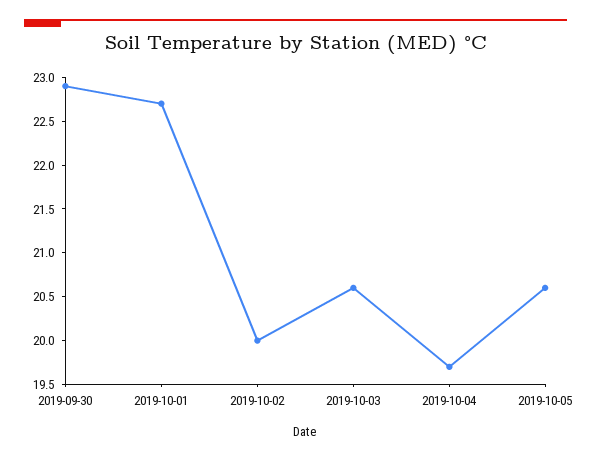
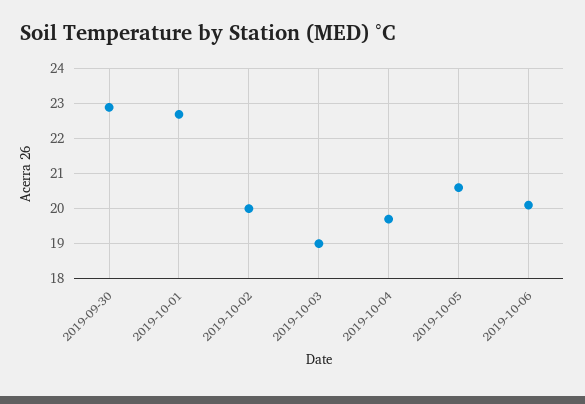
2019-10-03: 20.6 -> 19
2019-10-06: none -> 20

